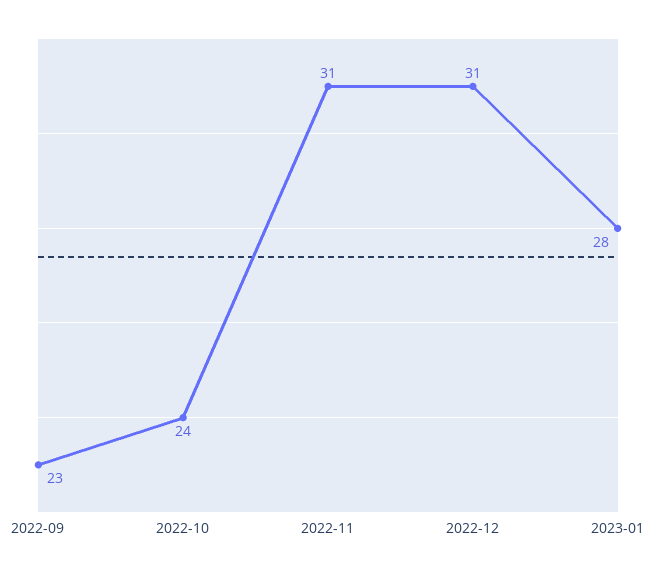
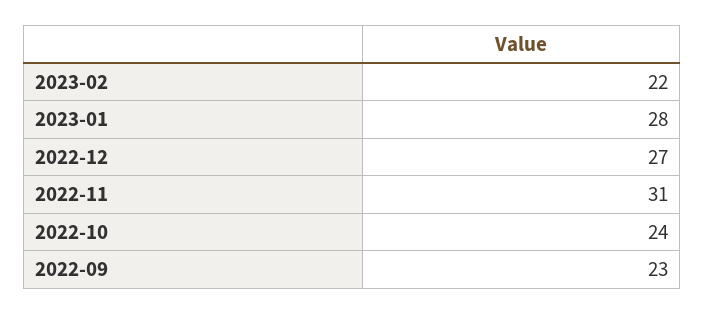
2022-12: 31 -> 27
2023-02: none -> 22

